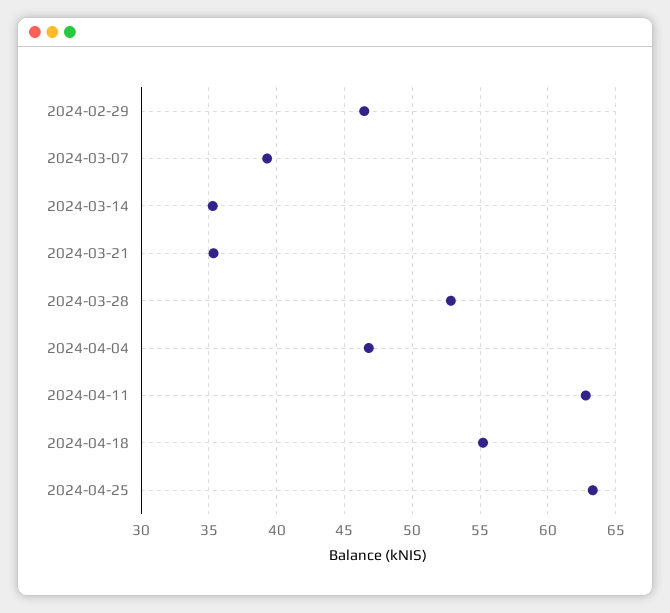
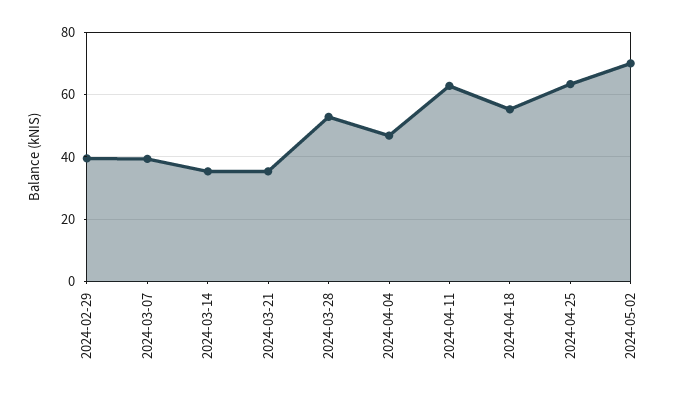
2024-02-29: 46.5 -> 40
2024-05-02: none -> 70

